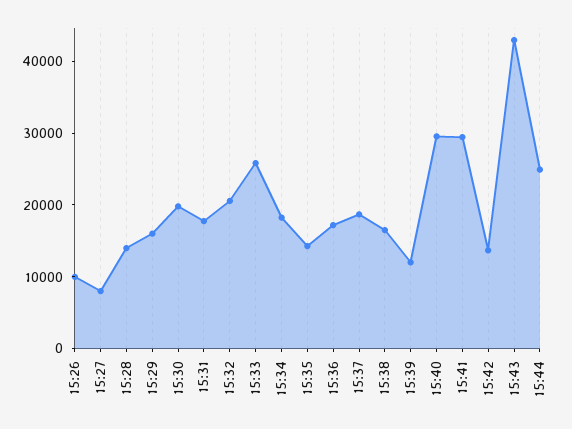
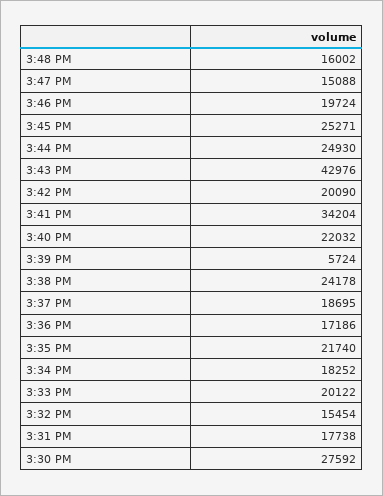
15:26: 10000 -> none
15:27: 8000 -> none
15:28: 14000 -> none
15:29: 16000 -> none
15:30: 20000 -> 27592
15:32: 20000 -> 15454
15:33: 26000 -> 20122
15:35: 14000 -> 21740
15:38: 16000 -> 24178
15:39: 12000 -> 5724
15:40: 30000 -> 22032
15:41: 30000 -> 34204
15:42: 14000 -> 20090
3:48 PM: none -> 16002
3:47 PM: none -> 15088
3:46 PM: none -> 19724
3:45 PM: none -> 25271

